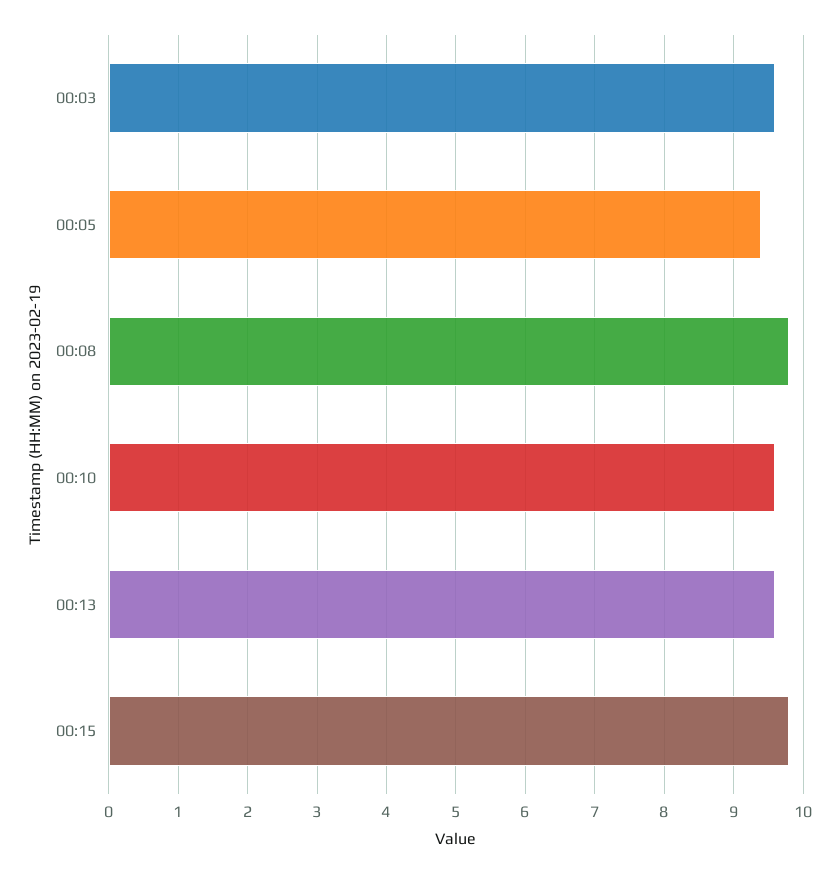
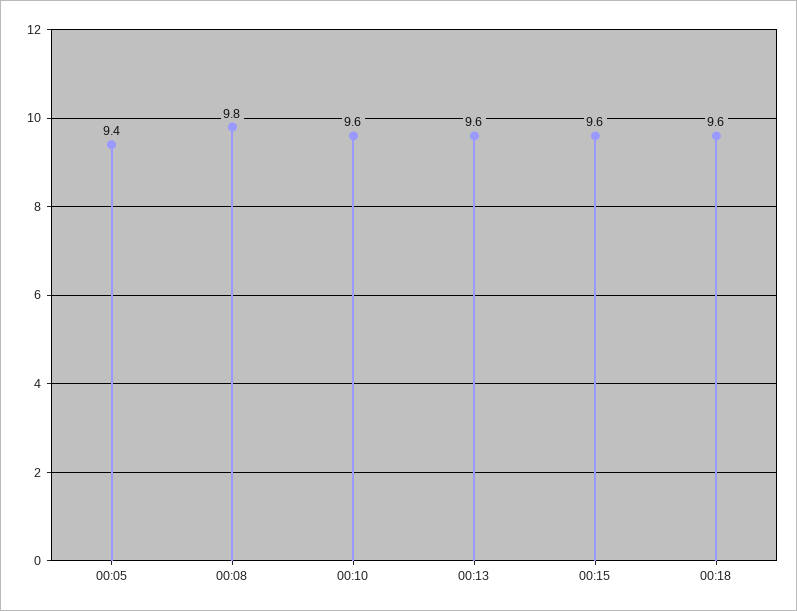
00:03: 9.6 -> none
00:15: 9.8 -> 9.6
00:18: none -> 9.6

